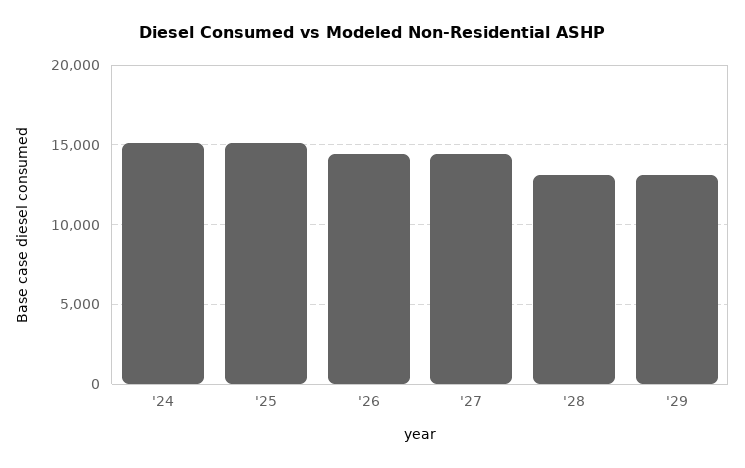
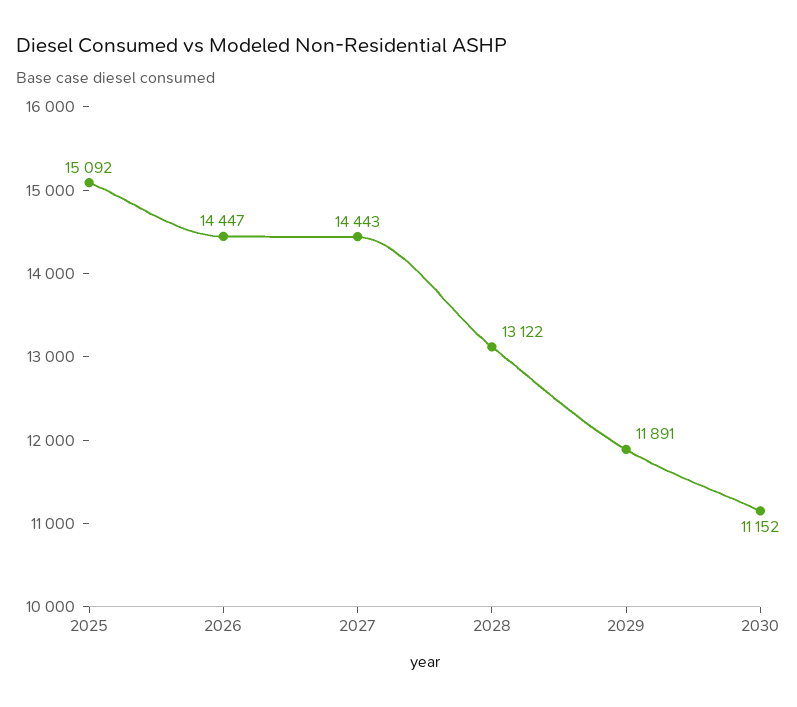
'24: 15000 -> none
'29: 13000 -> 11891
2030: none -> 11152

